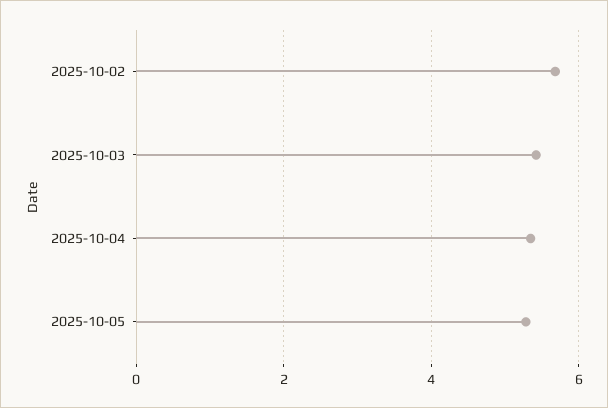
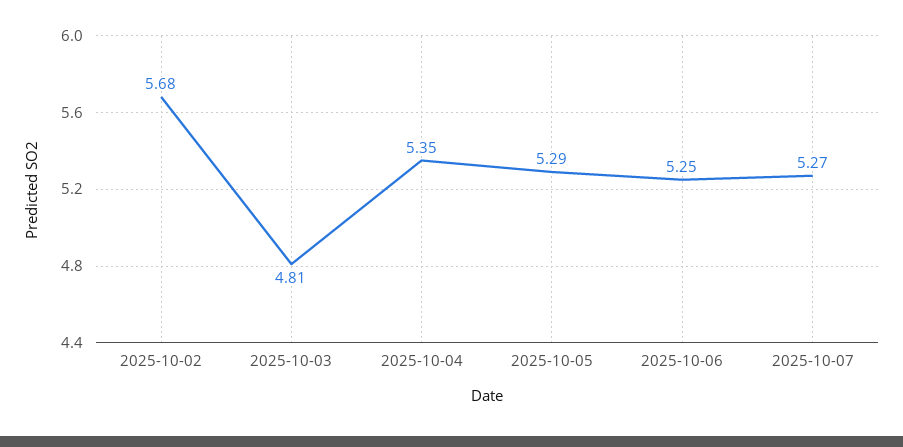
2025-10-03: 5.4 -> 4.81
2025-10-06: none -> 5.25
2025-10-07: none -> 5.27

